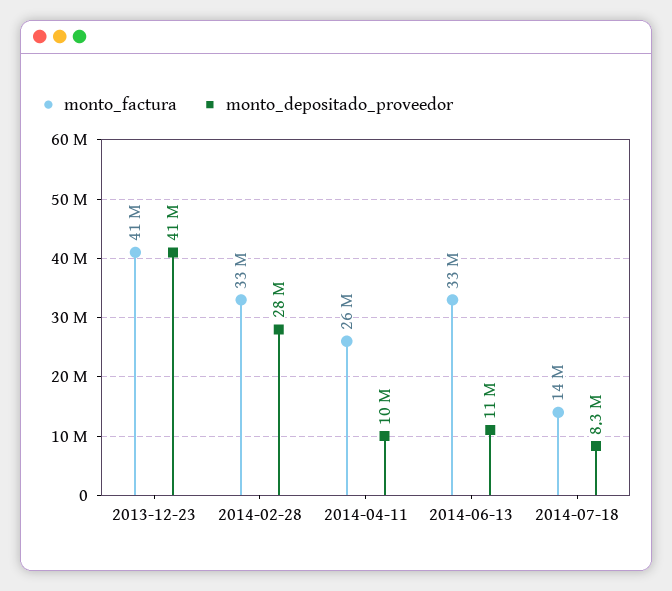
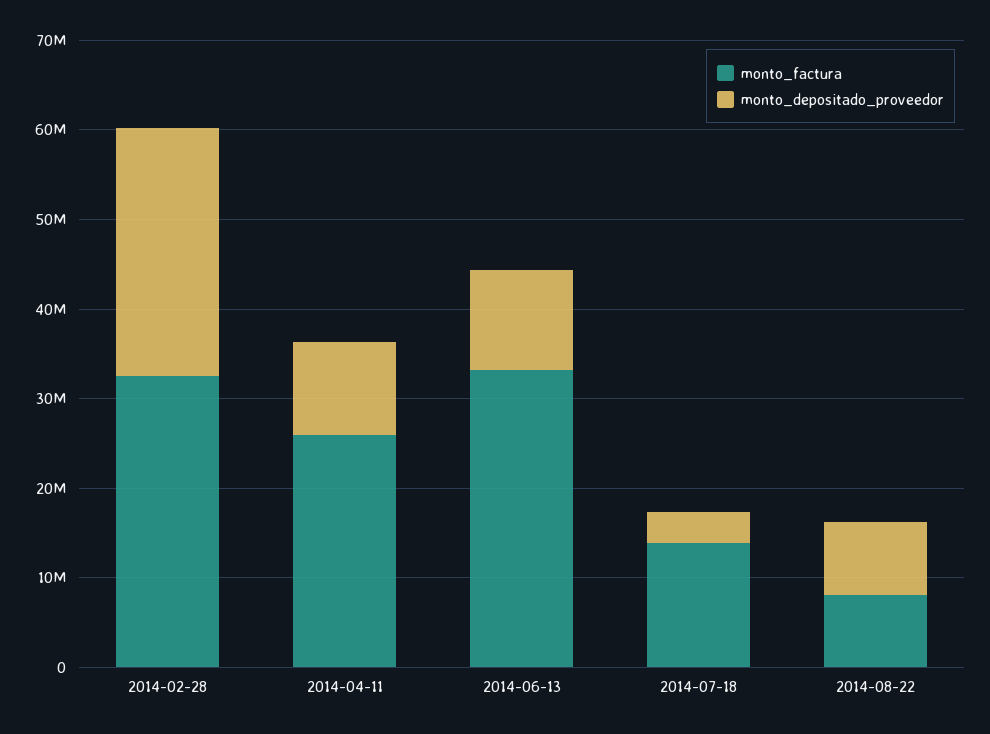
monto_factura, 2013-12-23: 41000000 -> none
monto_depositado_proveedor, 2013-12-23: 41000000 -> none
monto_depositado_proveedor, 2014-07-18: 8300000 -> 4000000
monto_factura, 2014-08-22: none -> 8000000
monto_depositado_proveedor, 2014-08-22: none -> 8000000

